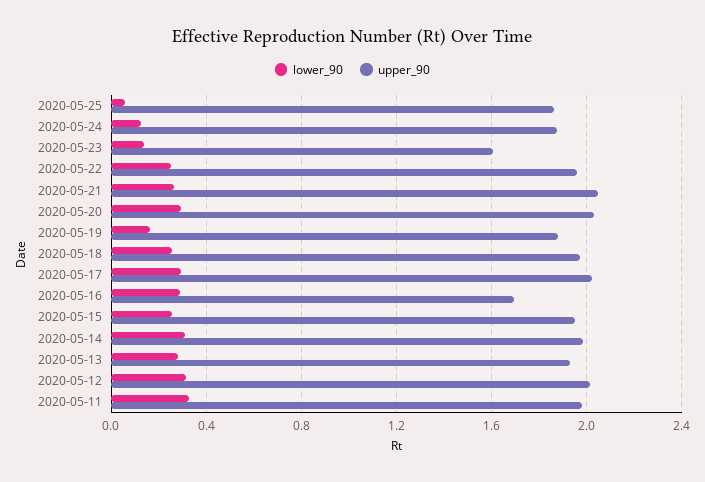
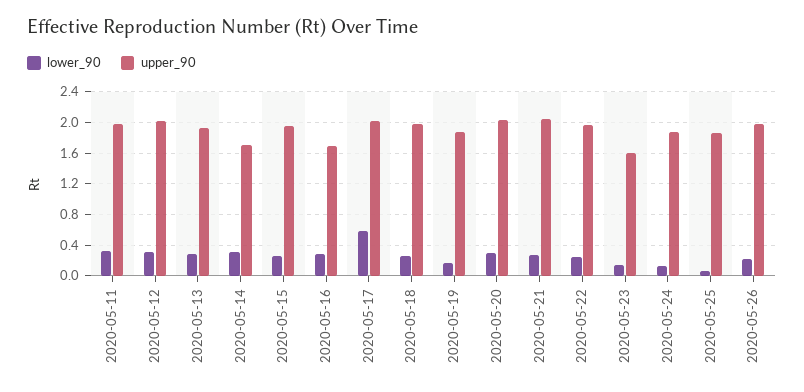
lower_90, 2020-05-17: 0.3 -> 0.6
upper_90, 2020-05-14: 2 -> 1.7
lower_90, 2020-05-26: none -> 0.2
upper_90, 2020-05-26: none -> 2

